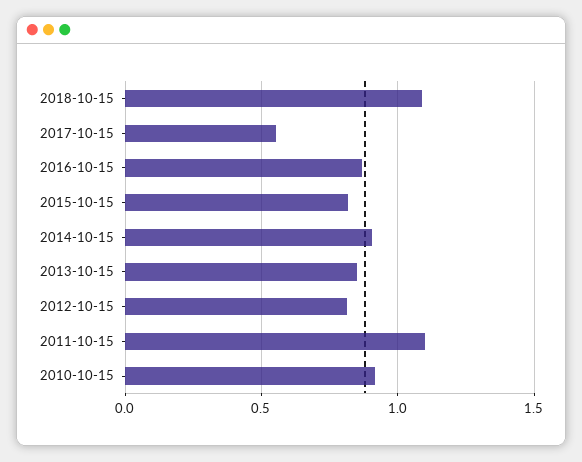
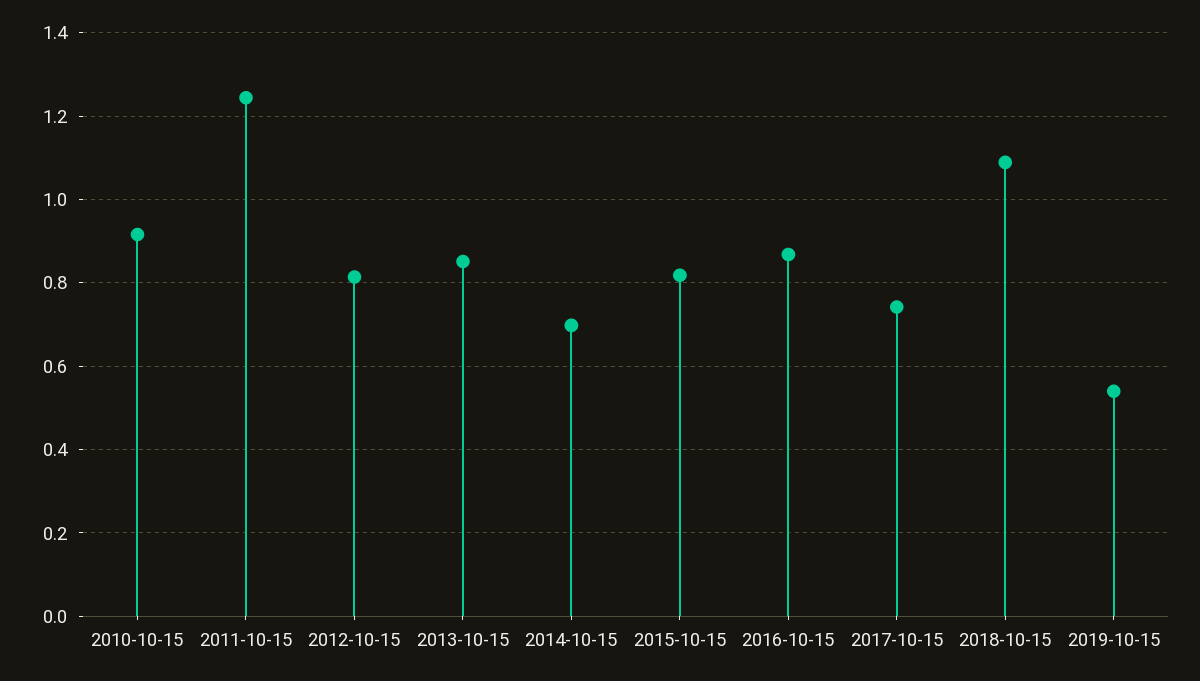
2017-10-15: 0.55 -> 0.74
2014-10-15: 0.9 -> 0.7
2011-10-15: 1.1 -> 1.24
2019-10-15: none -> 0.54

